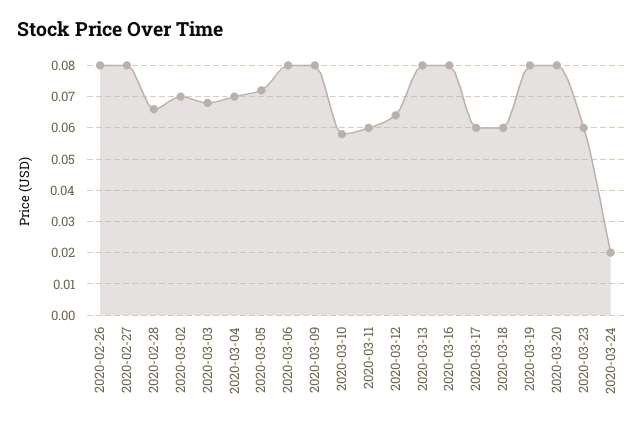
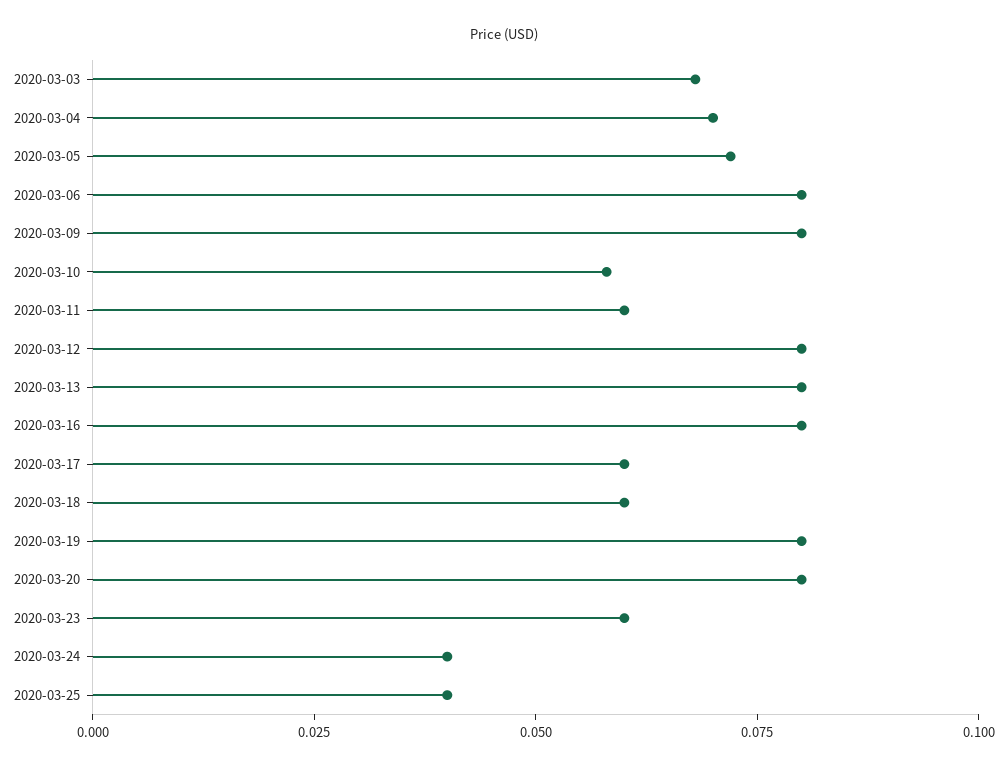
2020-02-26: 0.08 -> none
2020-02-27: 0.08 -> none
2020-02-28: 0.065 -> none
2020-03-02: 0.07 -> none
2020-03-12: 0.065 -> 0.08
2020-03-24: 0.02 -> 0.04
2020-03-25: none -> 0.04

